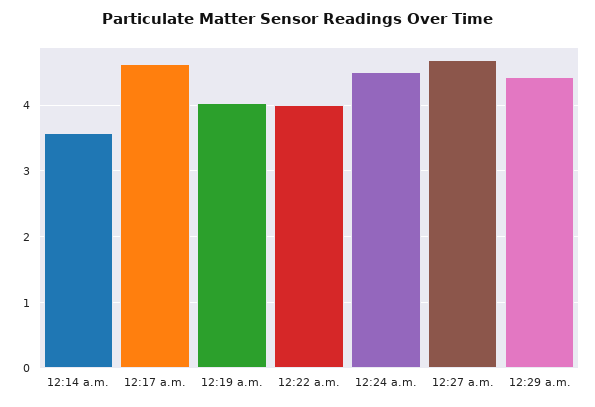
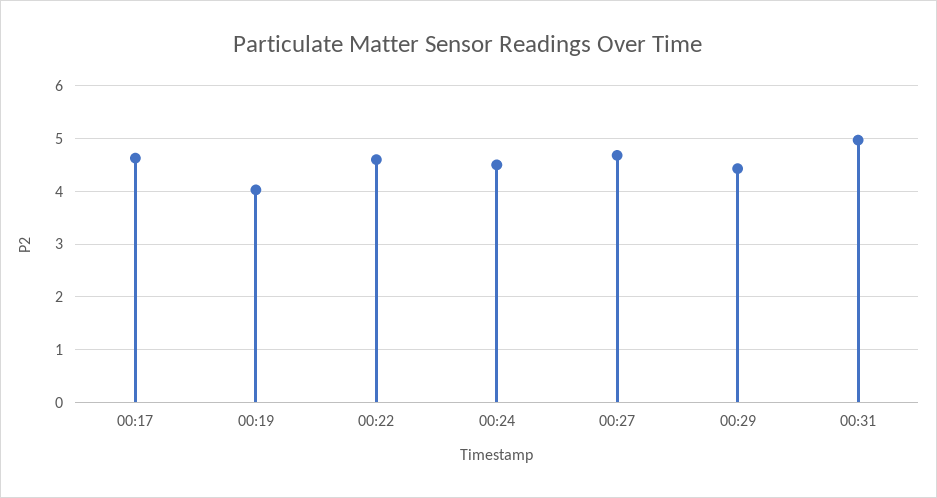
12:14 a.m.: 3.6 -> none
12:22 a.m.: 4 -> 4.6
00:31: none -> 5

